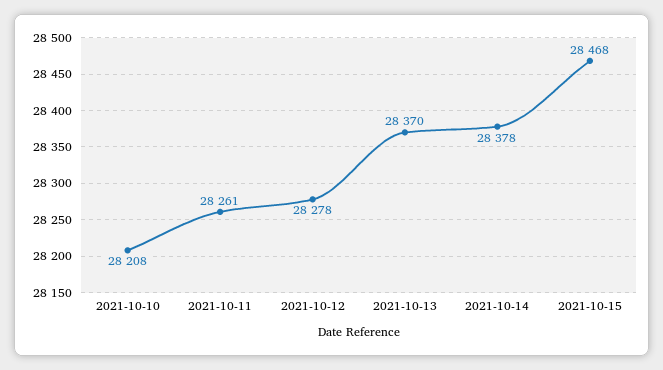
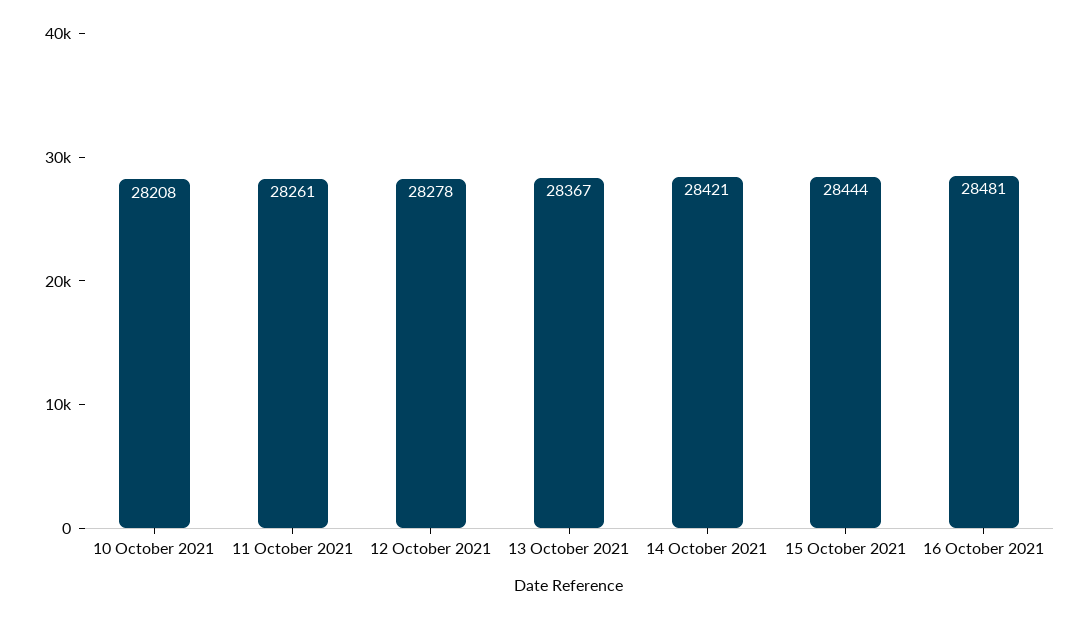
2021-10-13: 28370 -> 28367
2021-10-14: 28378 -> 28421
2021-10-15: 28468 -> 28444
16 October 2021: none -> 28481

